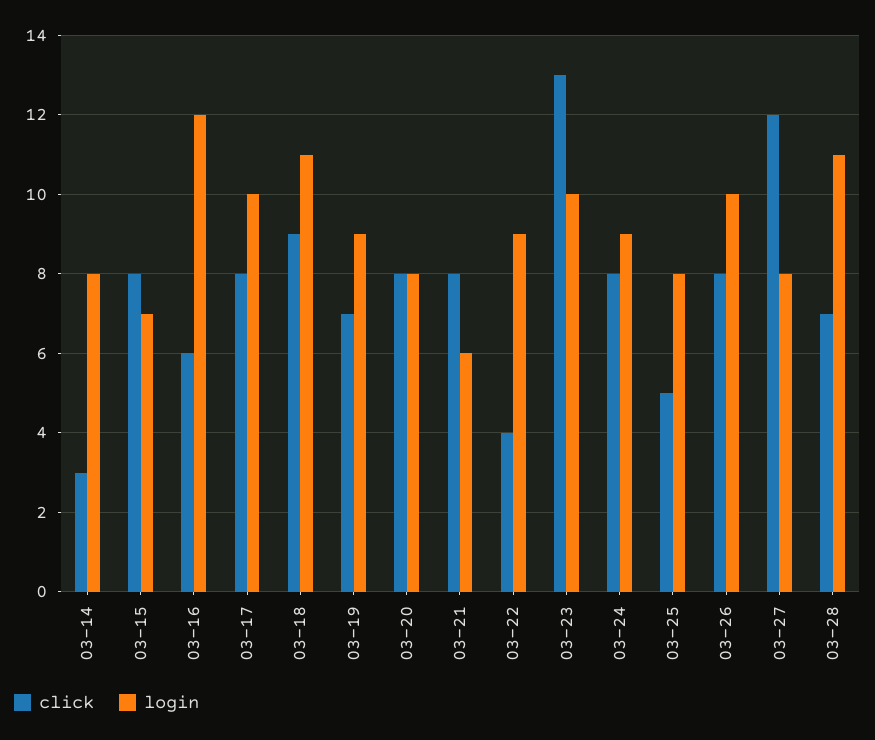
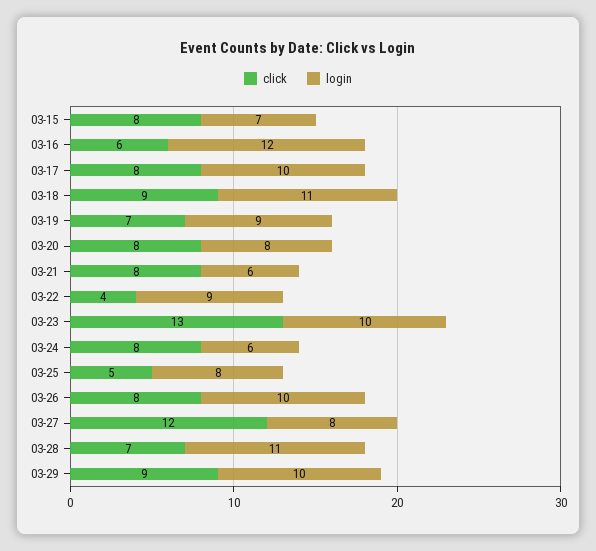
click, 03-14: 3 -> none
login, 03-14: 8 -> none
login, 03-24: 9 -> 6
click, 03-29: none -> 9
login, 03-29: none -> 10

